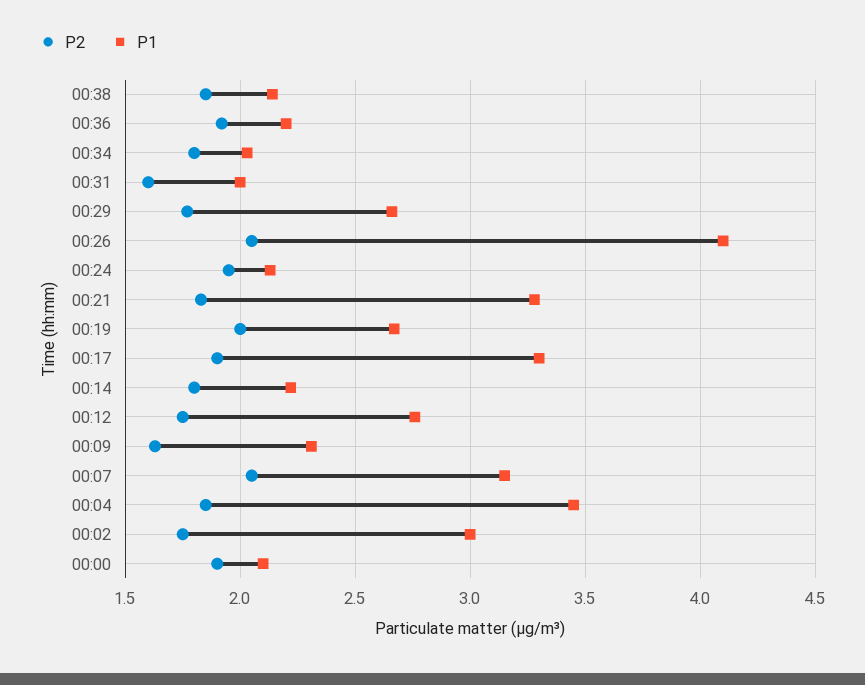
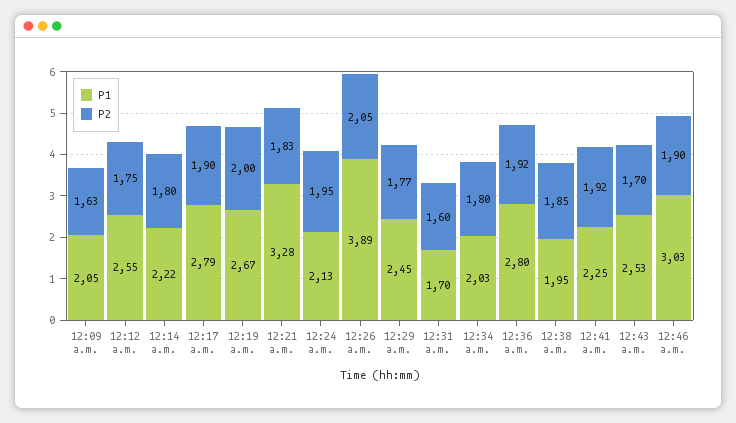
P1, 00:38: 2.15 -> 1.95
P1, 00:36: 2.2 -> 2.8
P1, 00:31: 2 -> 1.7
P1, 00:29: 2.65 -> 2.45
P1, 00:26: 4.1 -> 3.89
P1, 00:17: 3.3 -> 2.79
P1, 00:12: 2.75 -> 2.55
P1, 00:09: 2.3 -> 2.05
P2, 00:07: 2.05 -> none
P1, 00:07: 3.15 -> none
P2, 00:04: 1.85 -> none
P1, 00:04: 3.45 -> none
P2, 00:02: 1.75 -> none
P1, 00:02: 3 -> none
P2, 00:00: 1.9 -> none
P1, 00:00: 2.1 -> none
P1, 12:41 a.m.: none -> 2.25
P2, 12:41 a.m.: none -> 1.92
P1, 12:43 a.m.: none -> 2.53
P2, 12:43 a.m.: none -> 1.7
P1, 12:46 a.m.: none -> 3.03
P2, 12:46 a.m.: none -> 1.9

